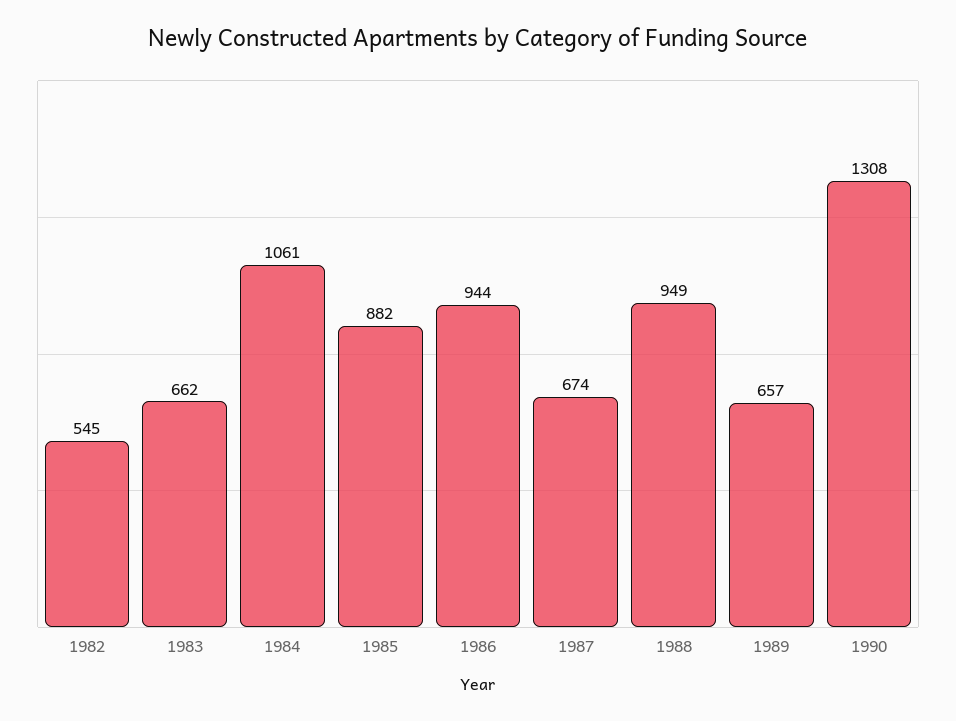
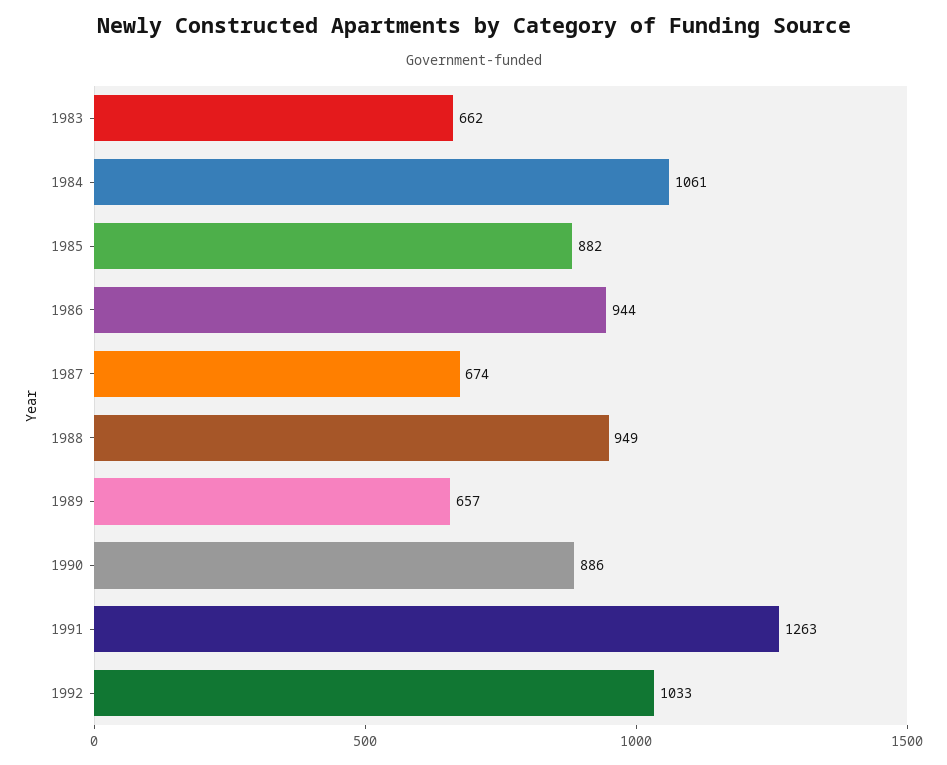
1982: 545 -> none
1990: 1308 -> 886
1991: none -> 1263
1992: none -> 1033

